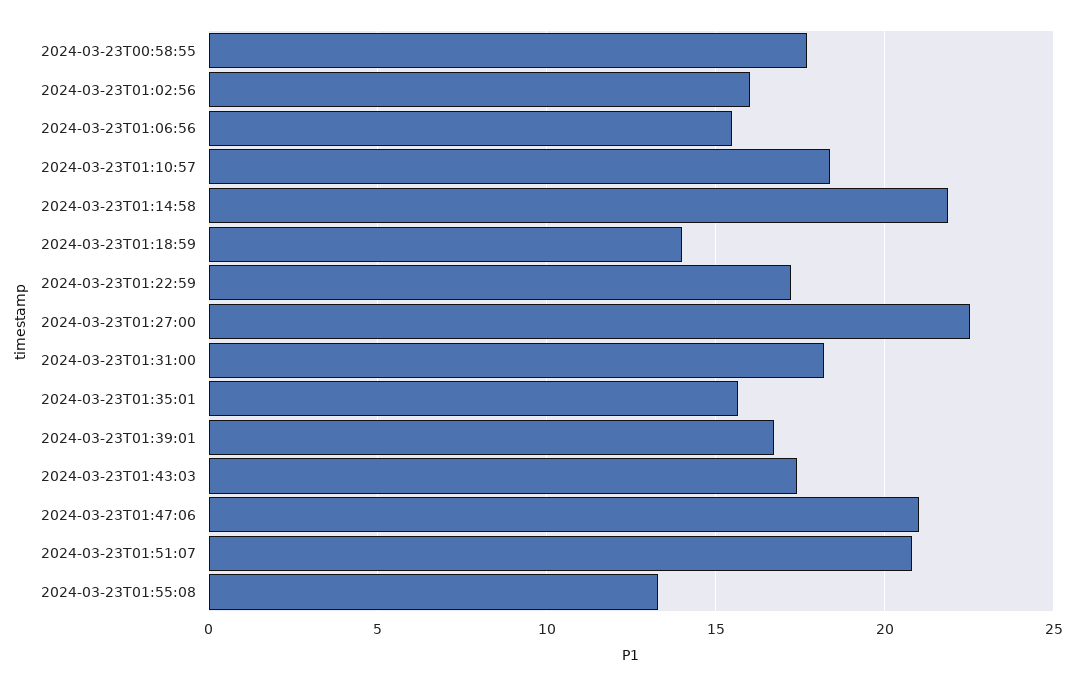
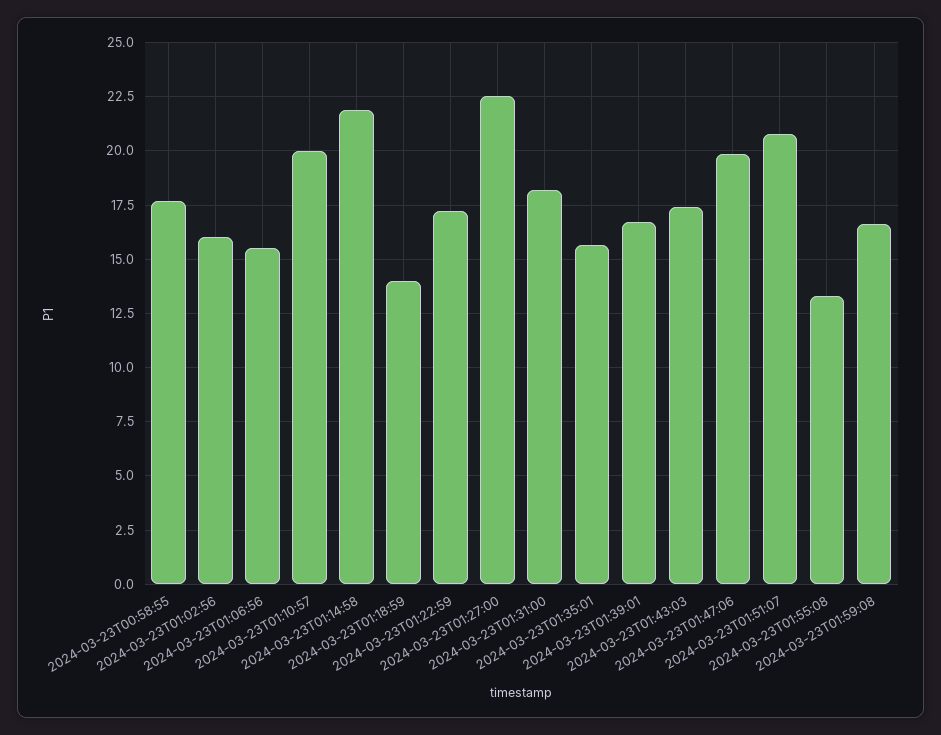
2024-03-23T01:10:57: 18.5 -> 20
2024-03-23T01:47:06: 21 -> 20
2024-03-23T01:59:08: none -> 16.5

